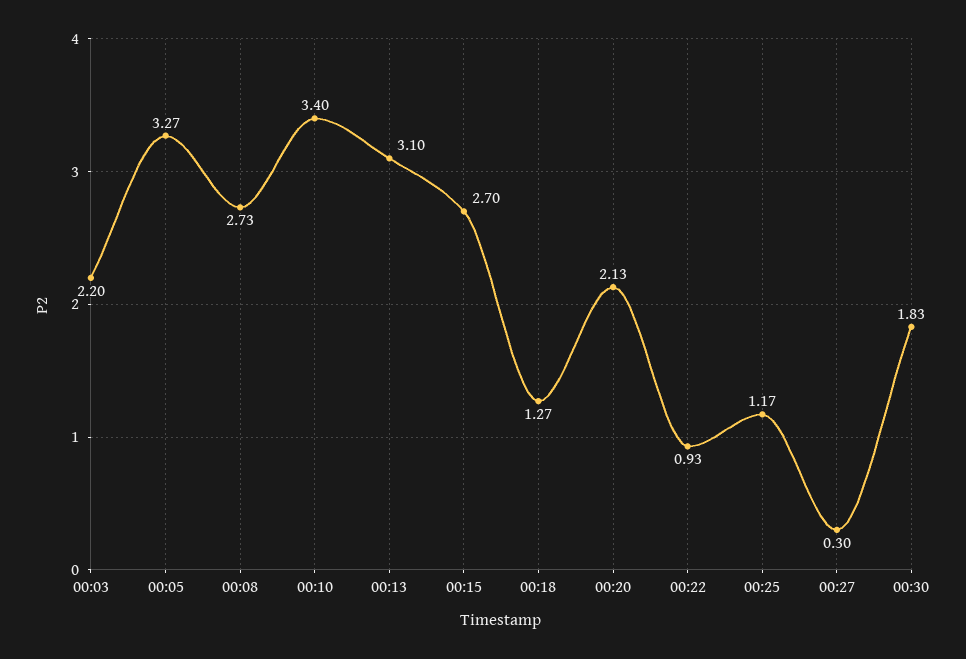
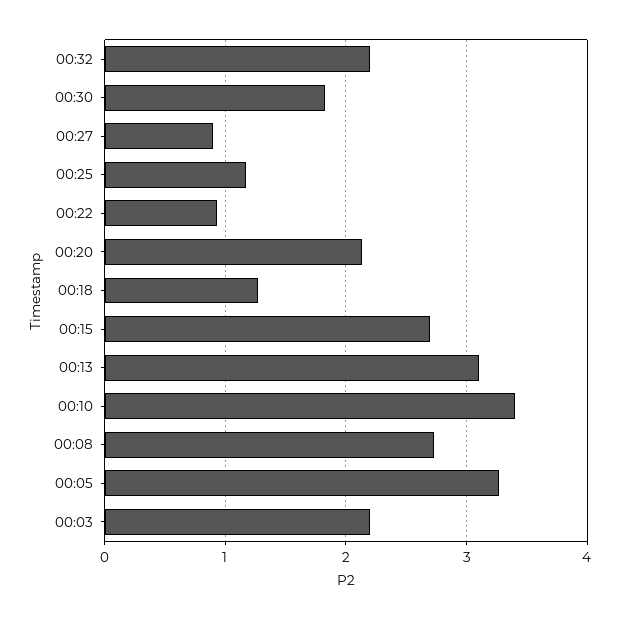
00:27: 0.3 -> 0.9
00:32: none -> 2.2

